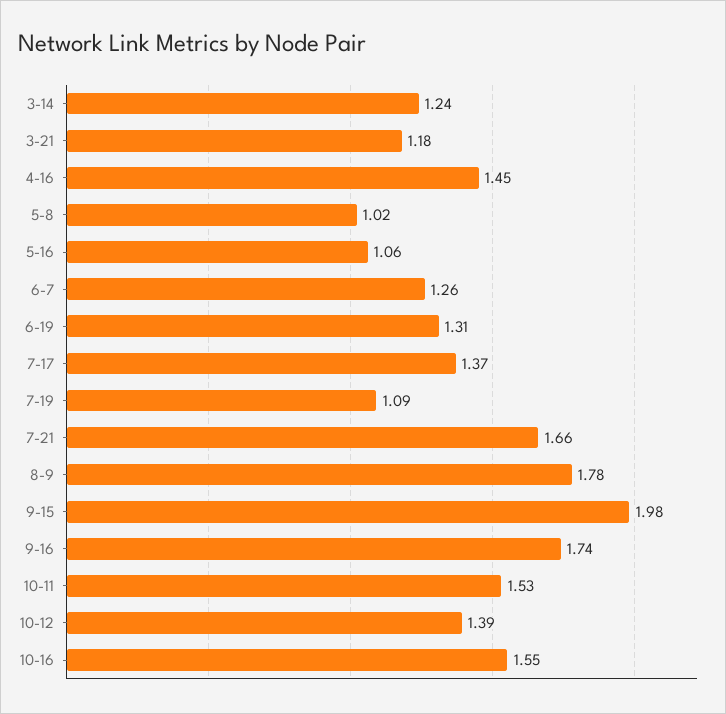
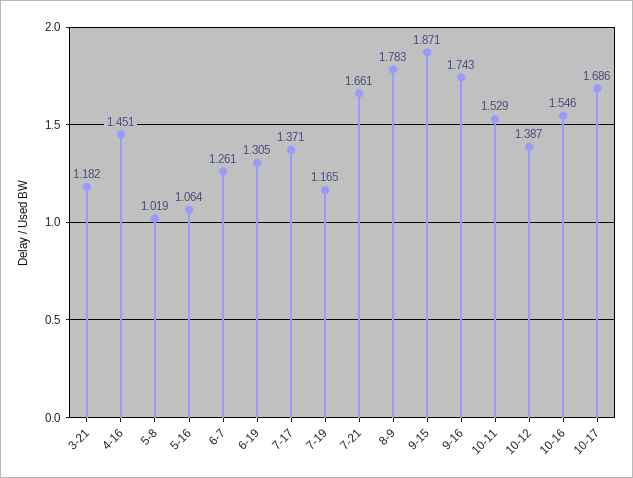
3-14: 1.24 -> none
7-19: 1.09 -> 1.165
9-15: 1.98 -> 1.871
10-17: none -> 1.686

